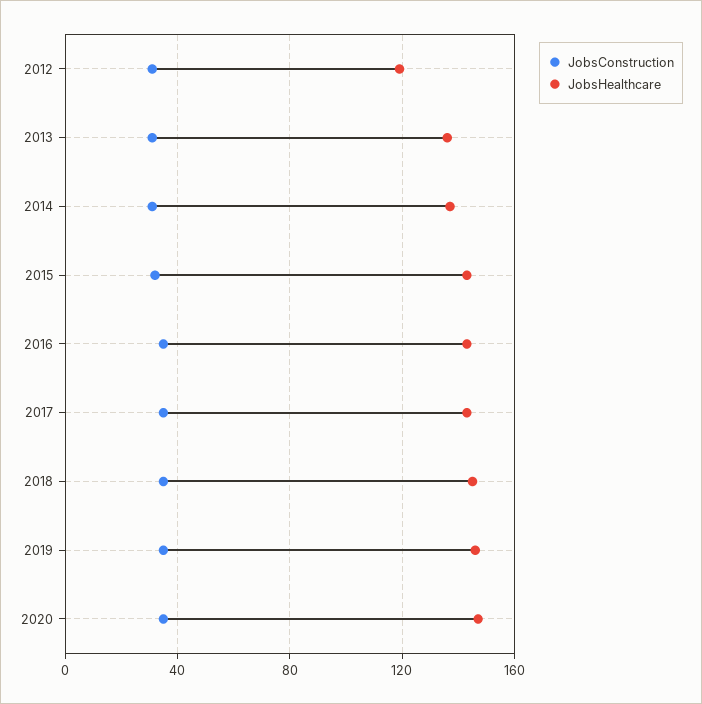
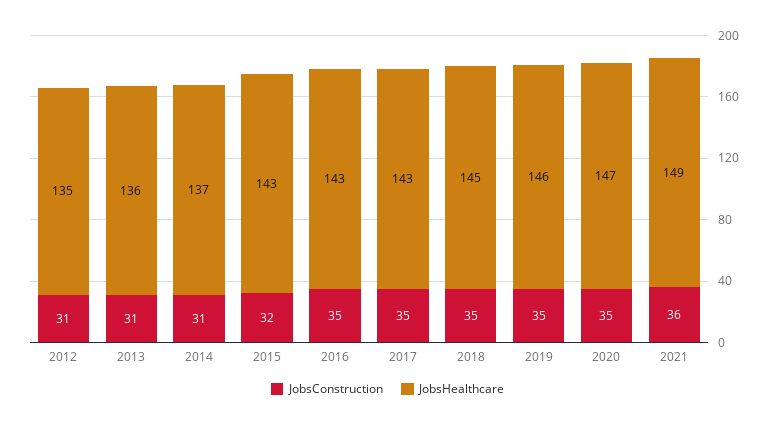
JobsHealthcare, 2012: 120 -> 135
JobsConstruction, 2021: none -> 36
JobsHealthcare, 2021: none -> 149

